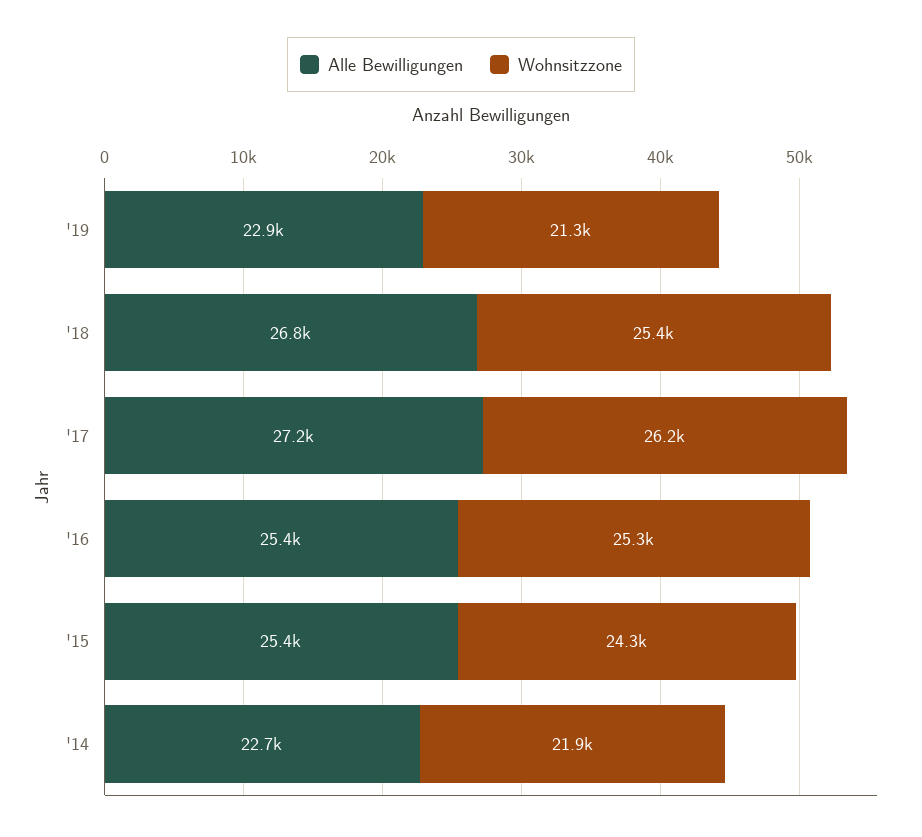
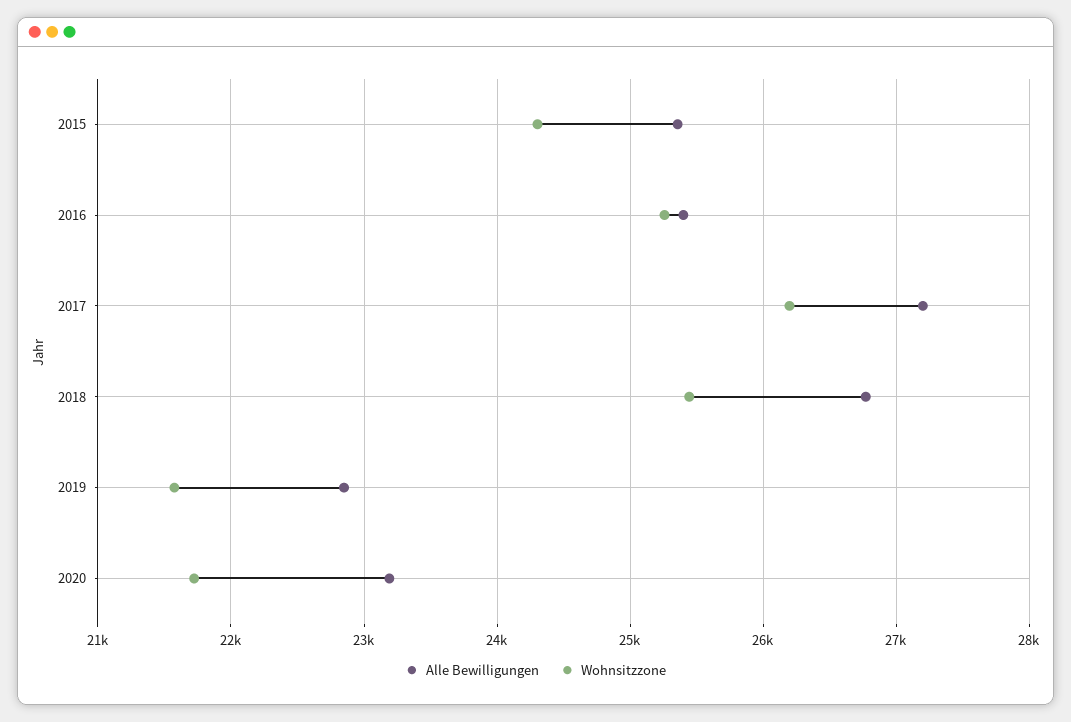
Wohnsitzzone, '19: 21300 -> 21600
Alle Bewilligungen, '14: 22700 -> none
Wohnsitzzone, '14: 21900 -> none
Alle Bewilligungen, 2020: none -> 23200
Wohnsitzzone, 2020: none -> 21700

